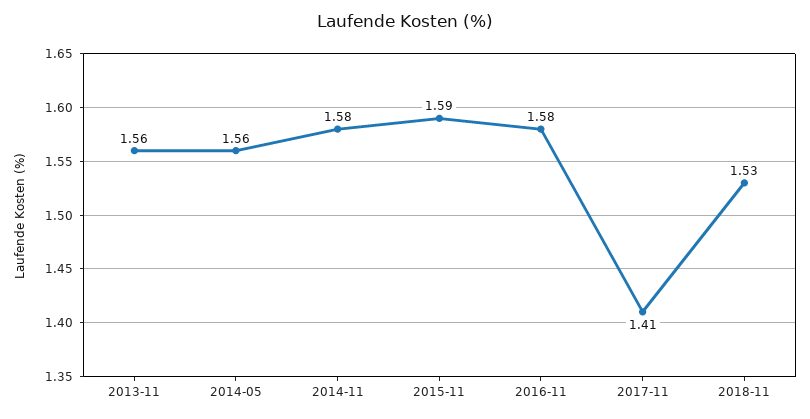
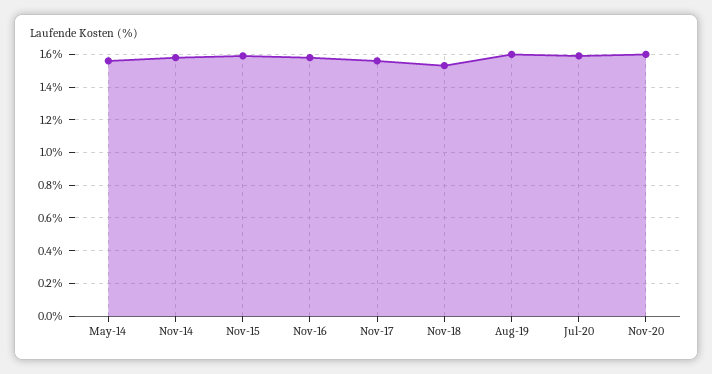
2013-11: 1.56 -> none
2017-11: 1.41 -> 1.55
Aug-19: none -> 1.6
Jul-20: none -> 1.6
Nov-20: none -> 1.6

